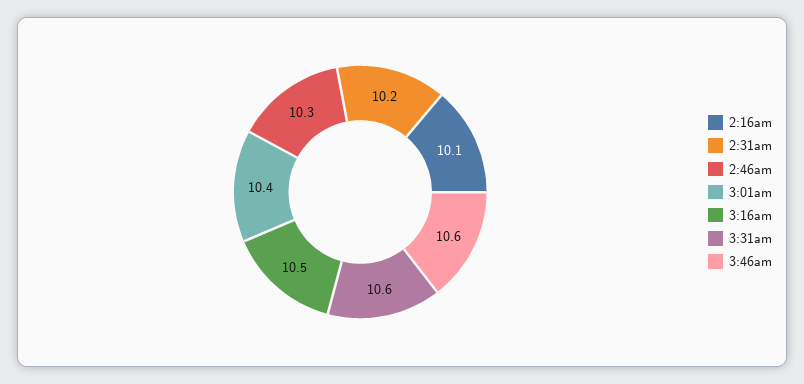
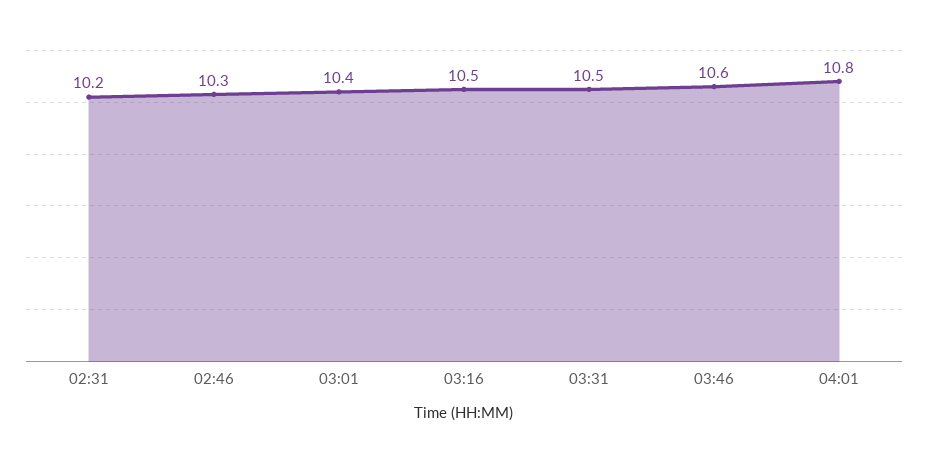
2:16am: 10.1 -> none
3:31am: 10.6 -> 10.5
04:01: none -> 10.8

